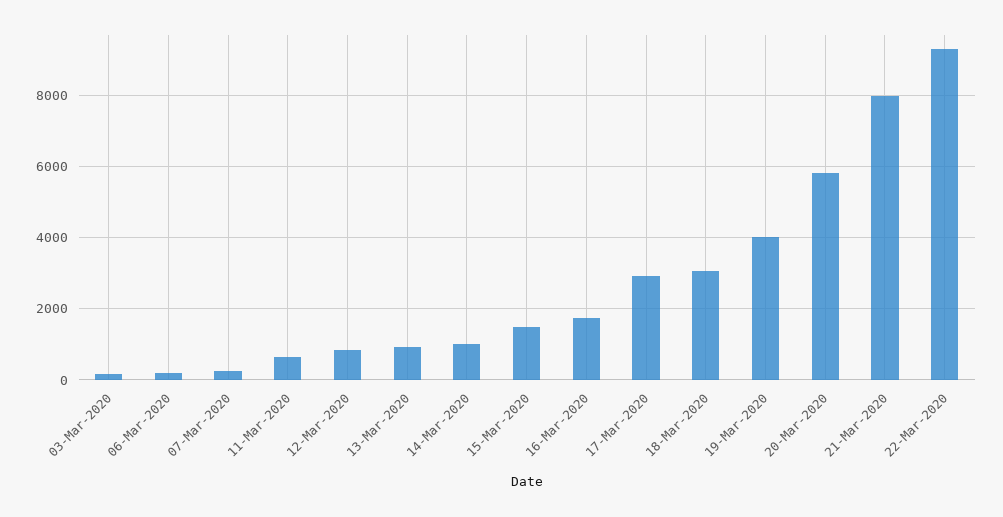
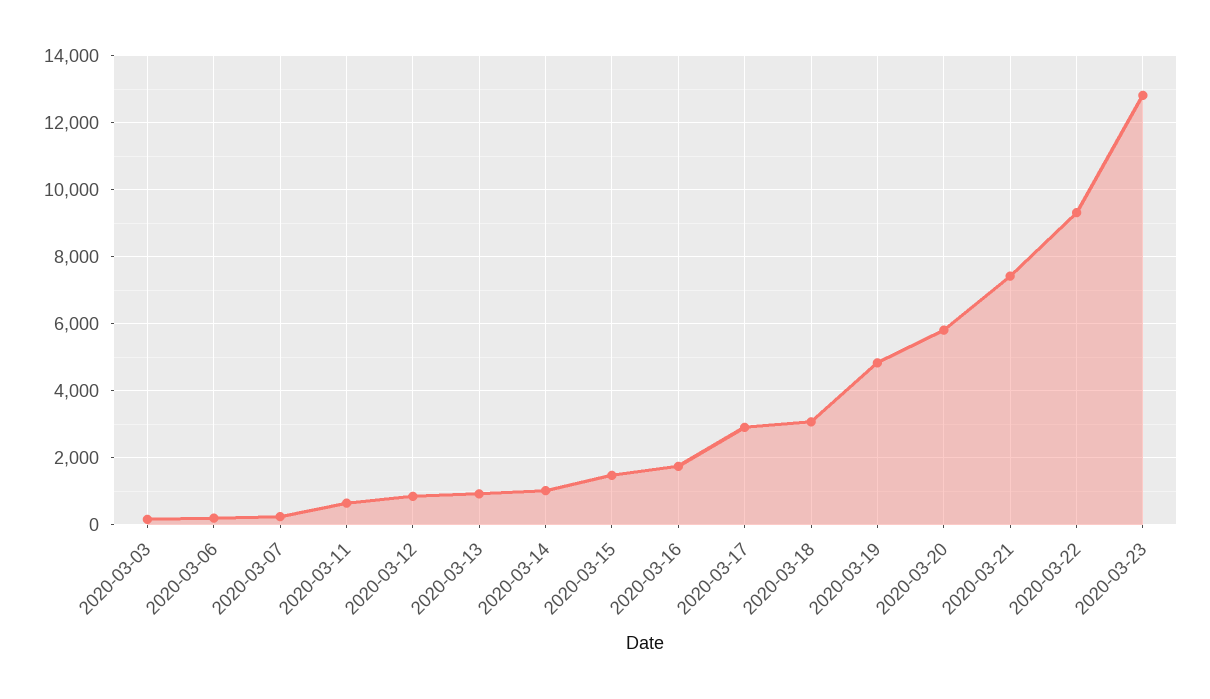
19-Mar-2020: 4000 -> 4800
21-Mar-2020: 8000 -> 7400
2020-03-23: none -> 12800

